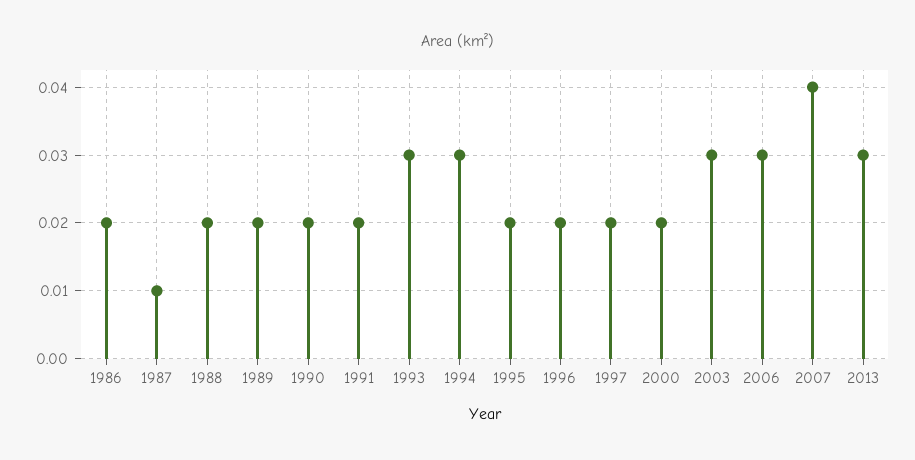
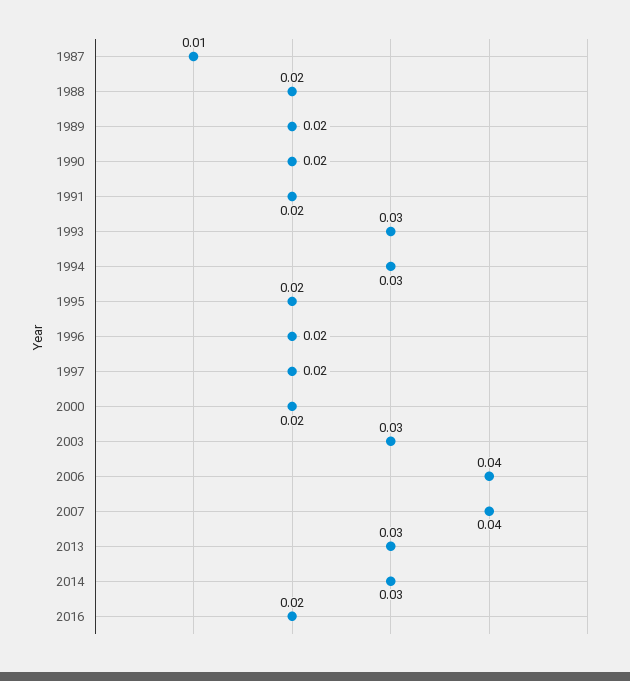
1986: 0.02 -> none
2006: 0.03 -> 0.04
2014: none -> 0.03
2016: none -> 0.02

